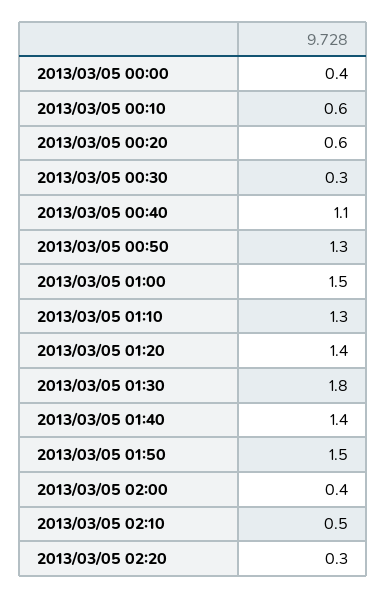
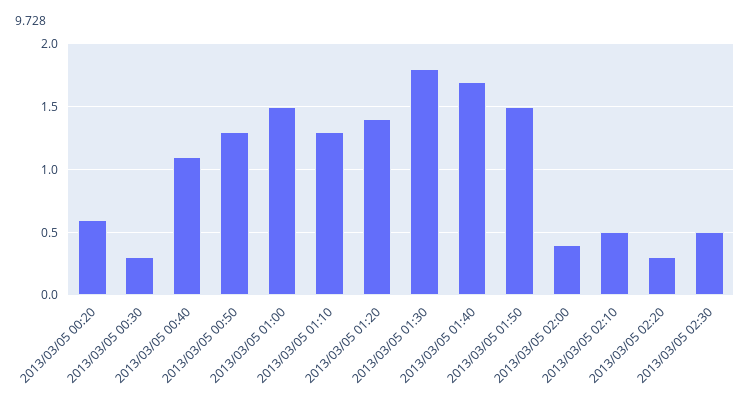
2013/03/05 00:00: 0.4 -> none
2013/03/05 00:10: 0.6 -> none
2013/03/05 01:40: 1.4 -> 1.7
2013/03/05 02:30: none -> 0.5

